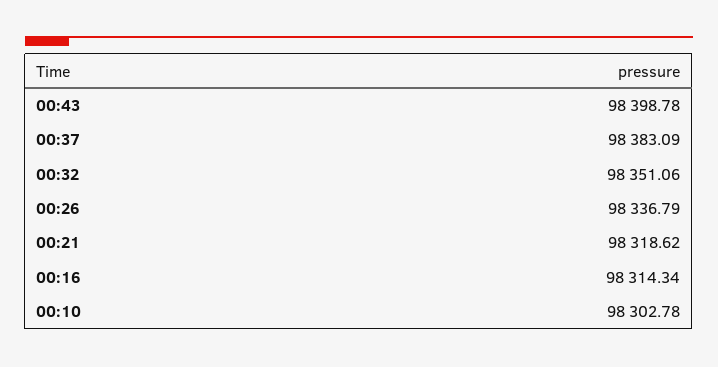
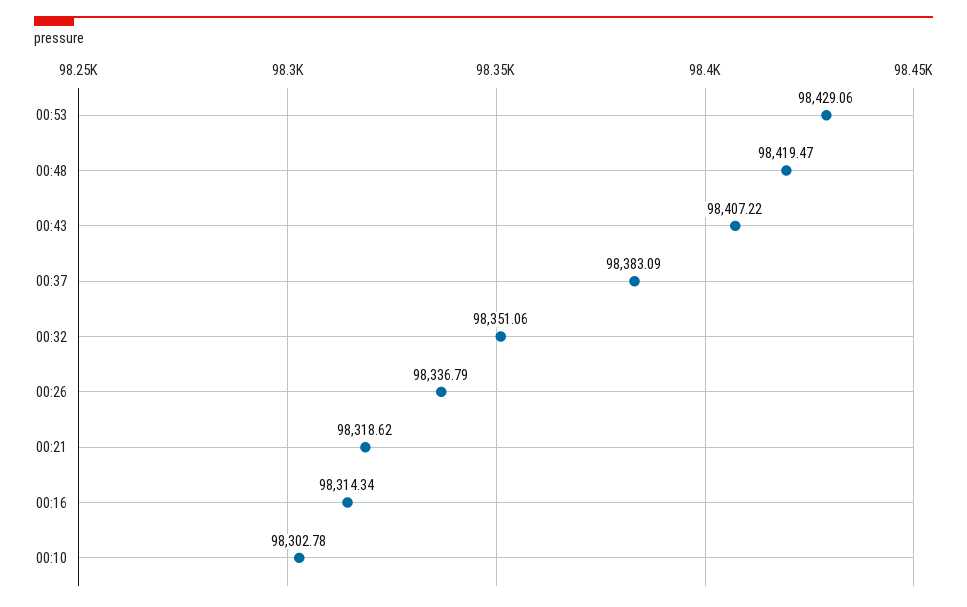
00:43: 98398.78 -> 98407.22
00:53: none -> 98429.06
00:48: none -> 98419.47

